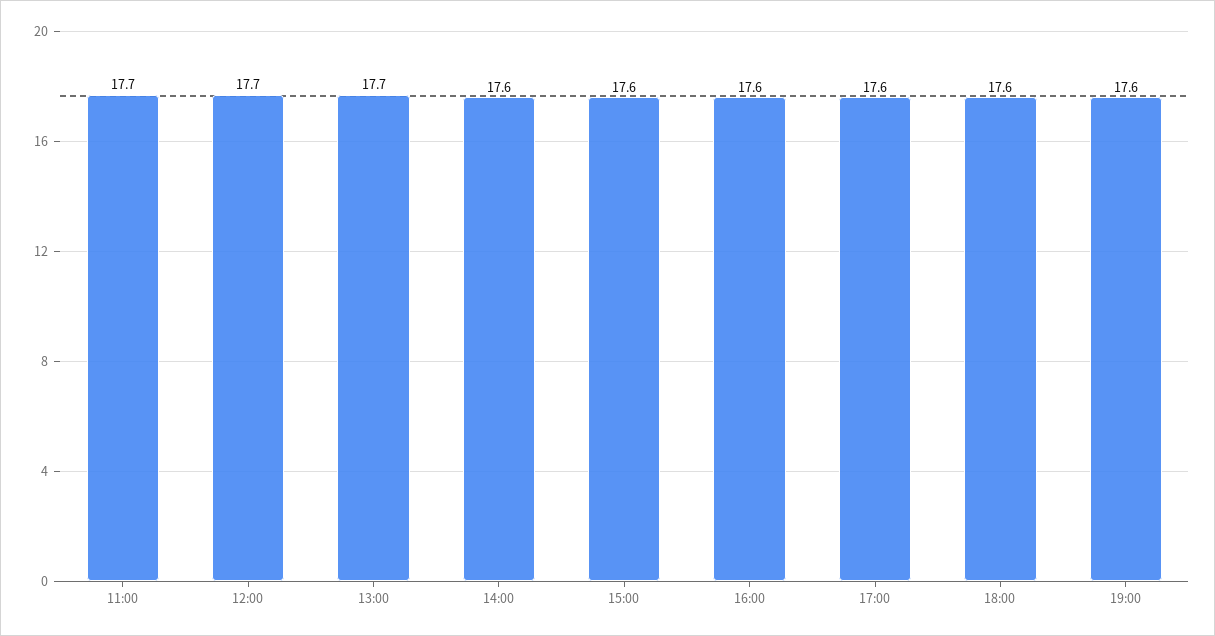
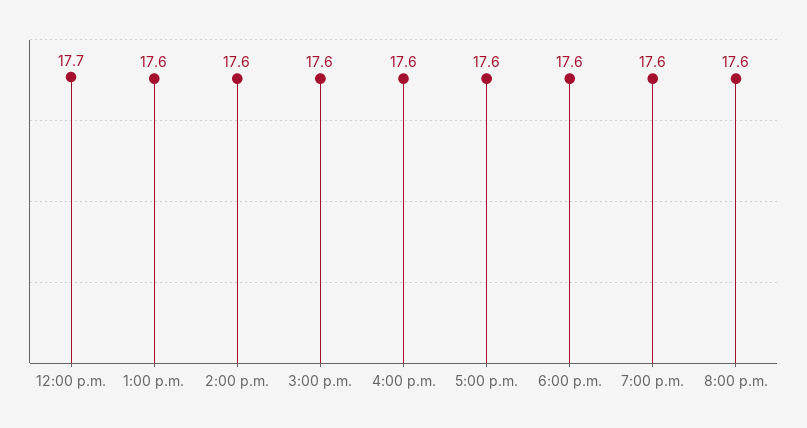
11:00: 17.7 -> none
13:00: 17.7 -> 17.6
8:00 p.m.: none -> 17.6

